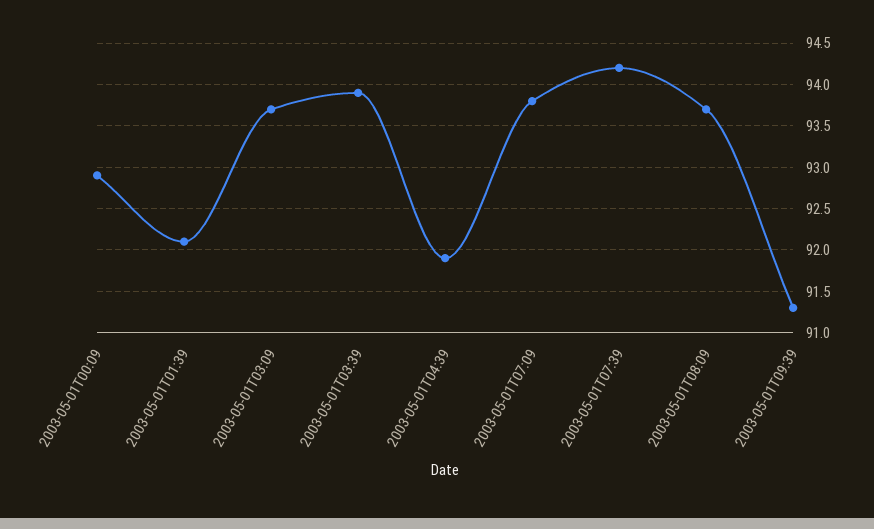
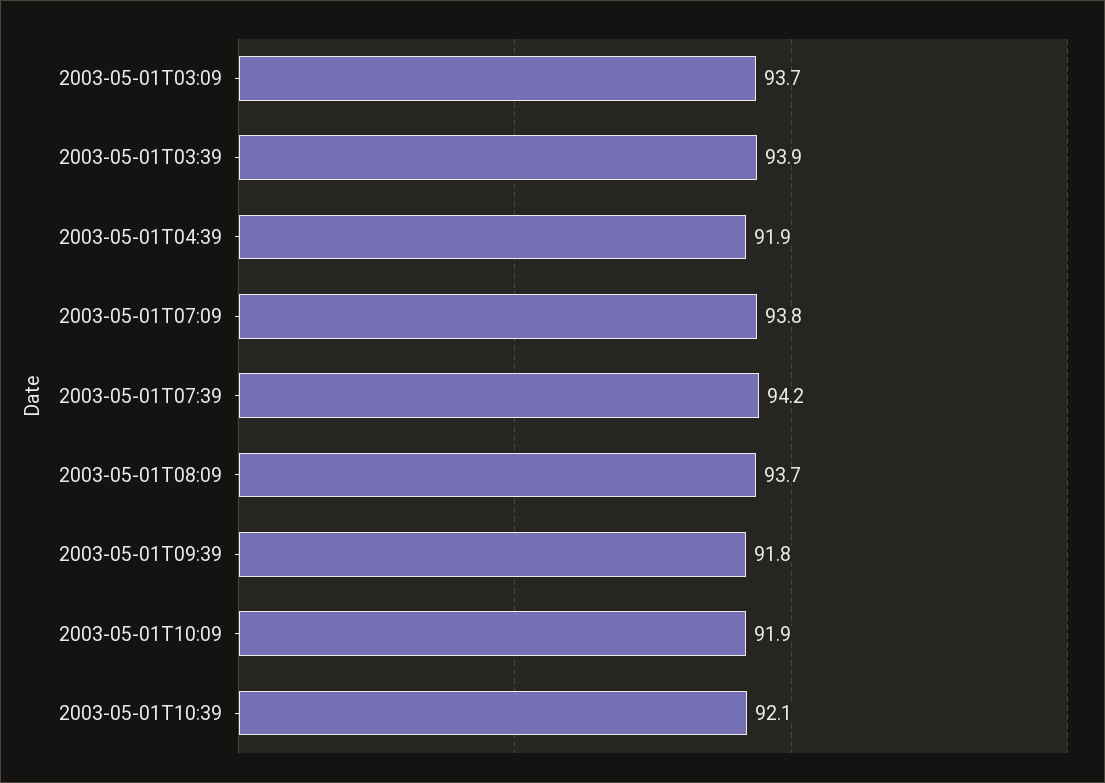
2003-05-01T00:09: 92.9 -> none
2003-05-01T01:39: 92.1 -> none
2003-05-01T09:39: 91.3 -> 91.8
2003-05-01T10:09: none -> 91.9
2003-05-01T10:39: none -> 92.1

